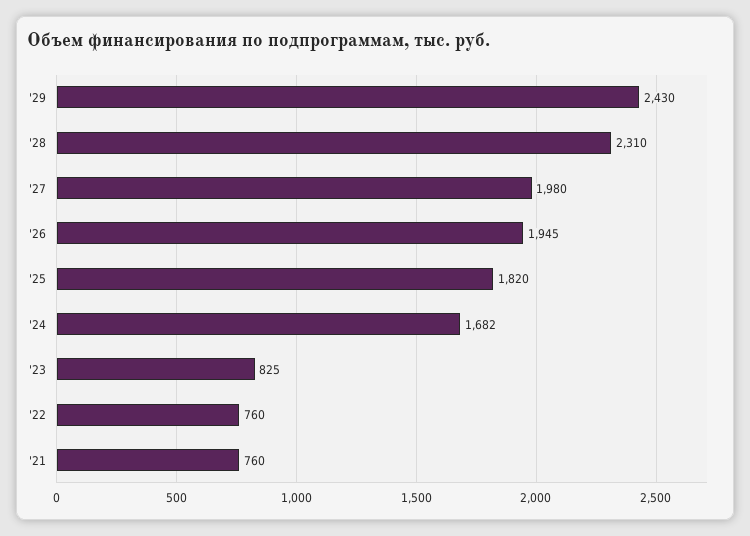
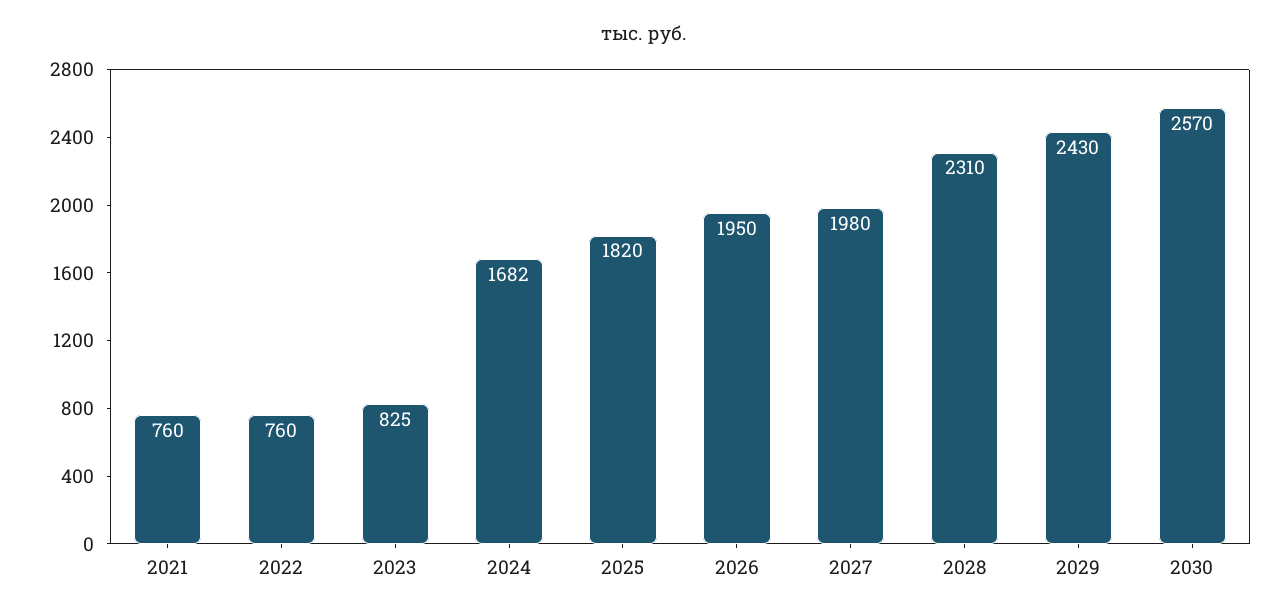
'26: 1945 -> 1950
2030: none -> 2570

